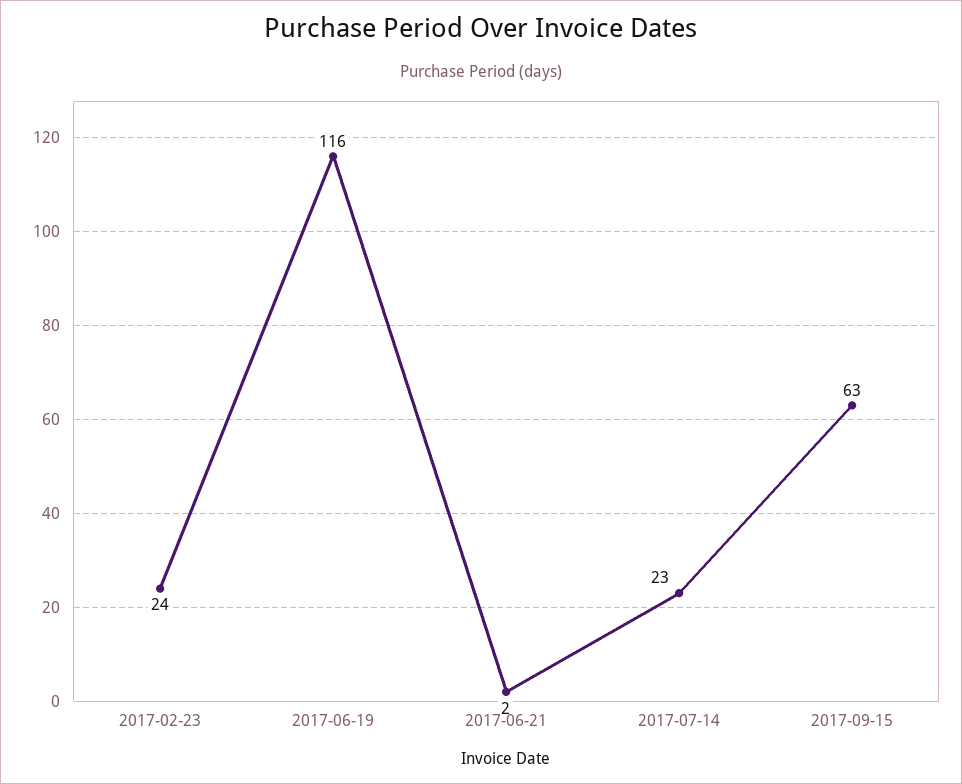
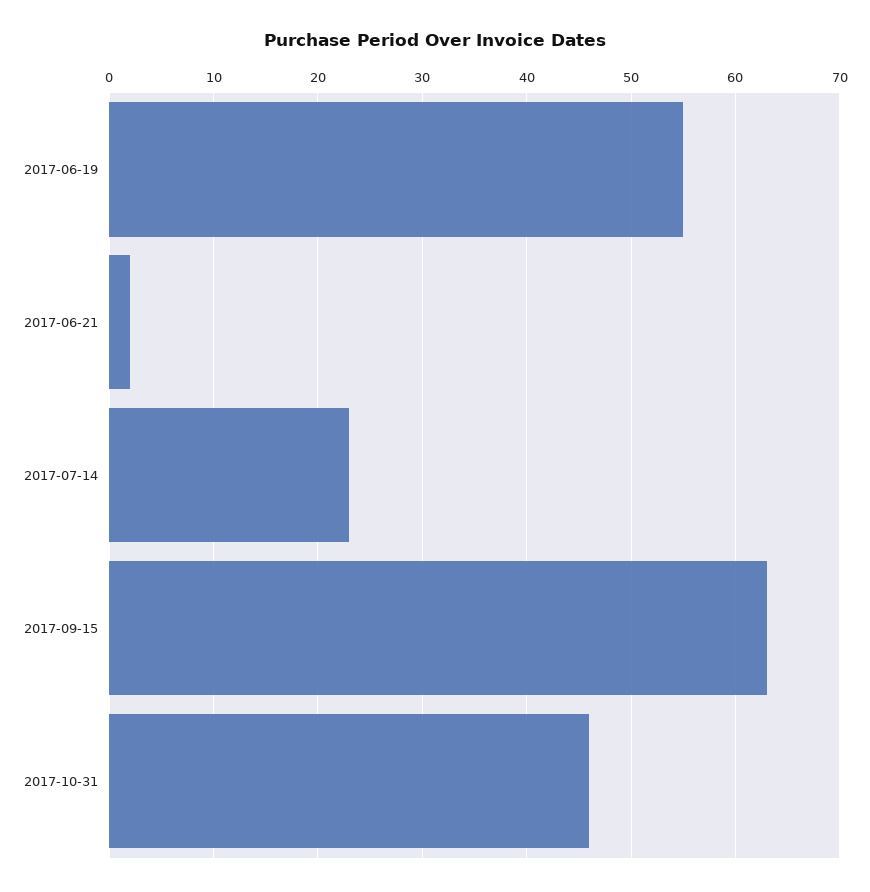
2017-02-23: 24 -> none
2017-06-19: 116 -> 55
2017-10-31: none -> 46

